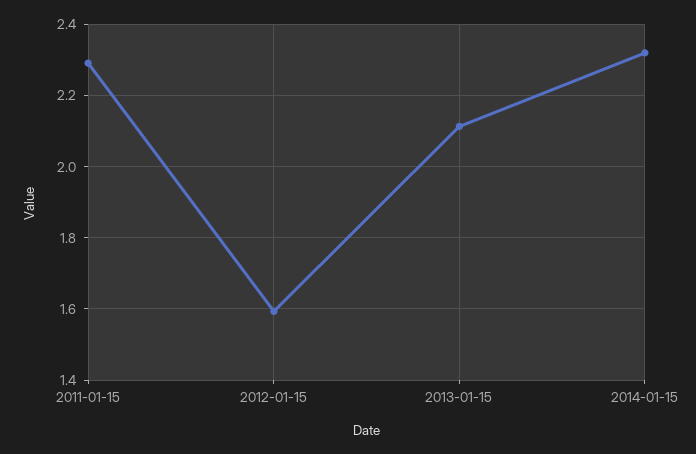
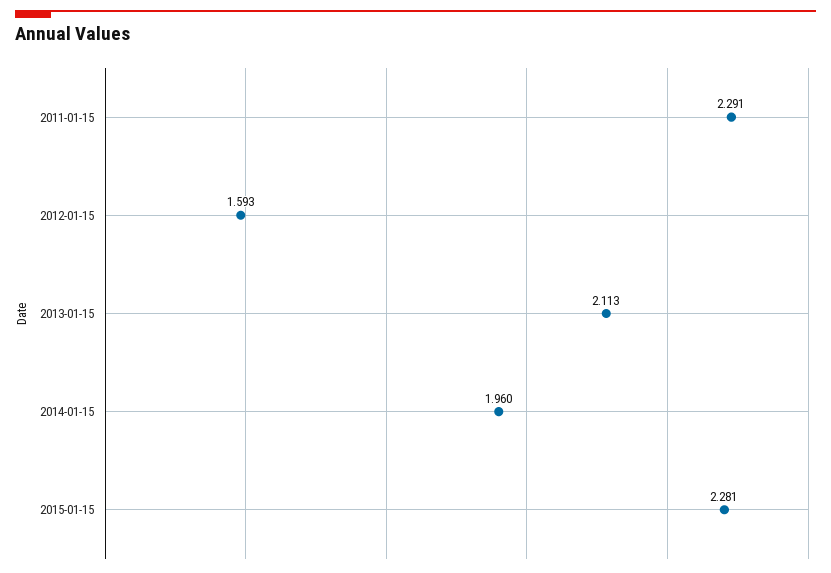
2014-01-15: 2.32 -> 1.96
2015-01-15: none -> 2.281

